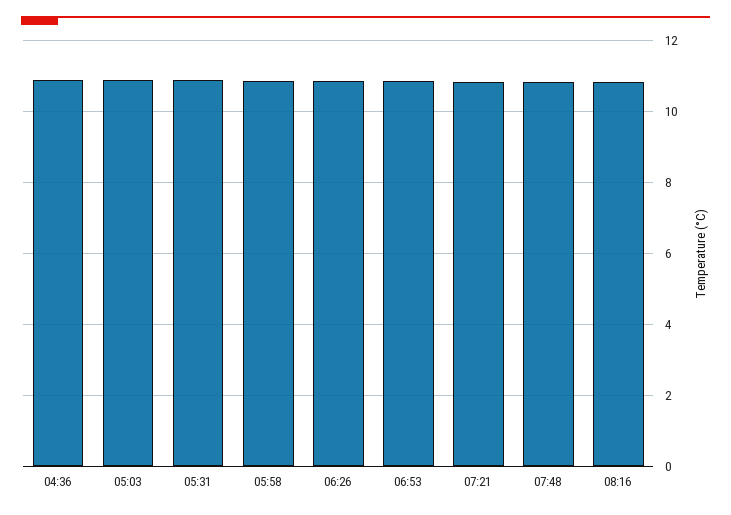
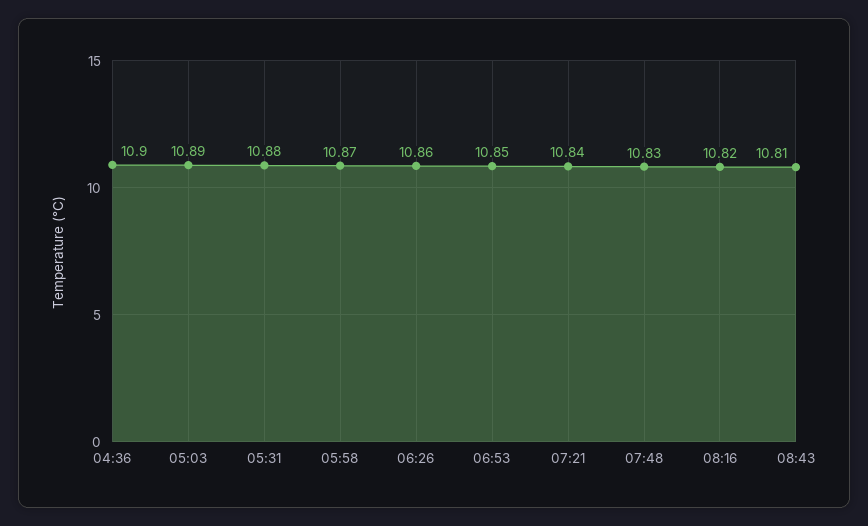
08:43: none -> 10.81

